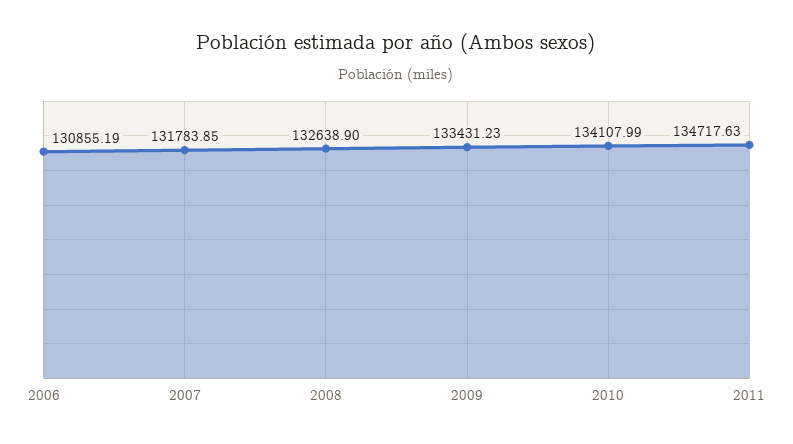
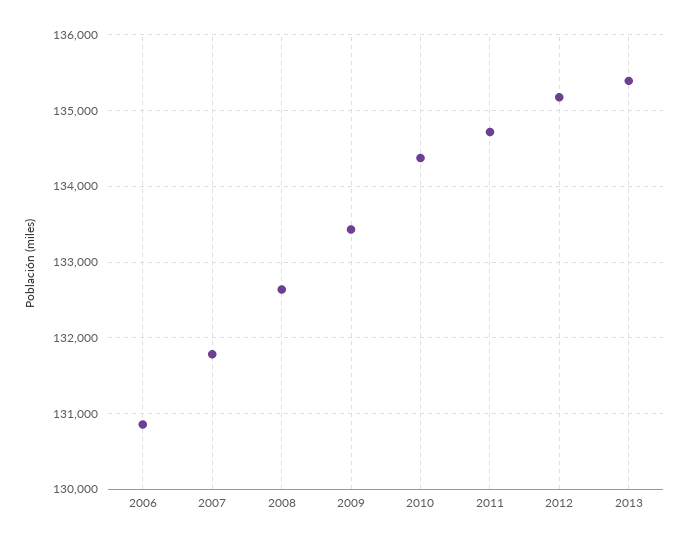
2010: 134107.99 -> 134400
2012: none -> 135200
2013: none -> 135400

